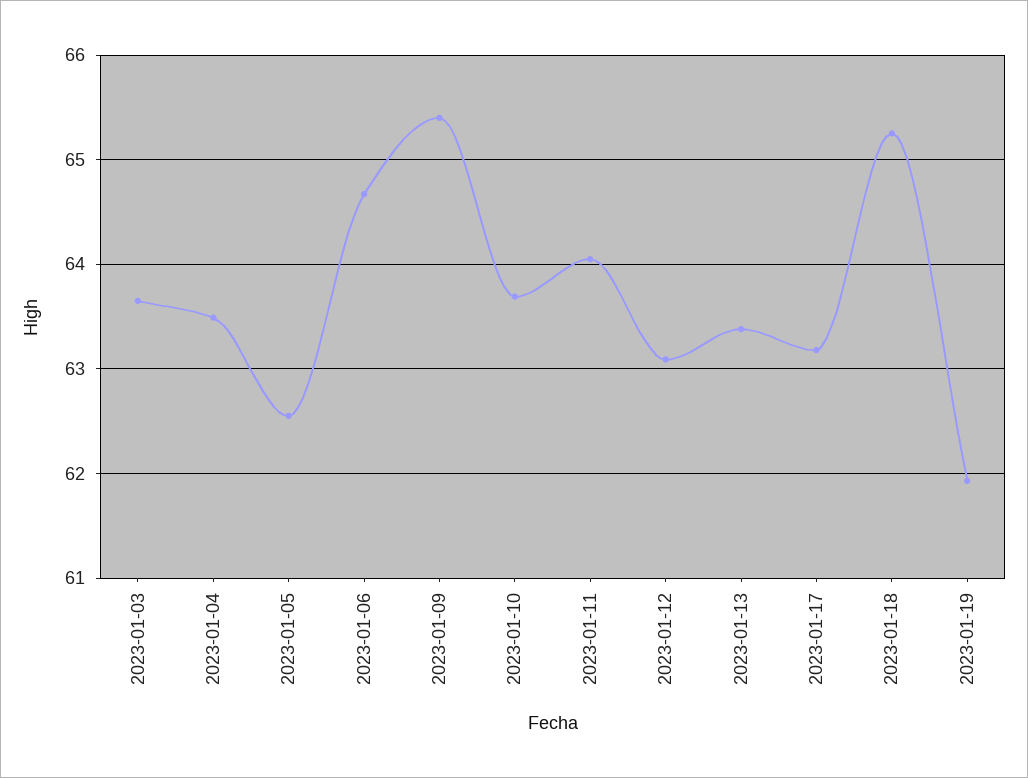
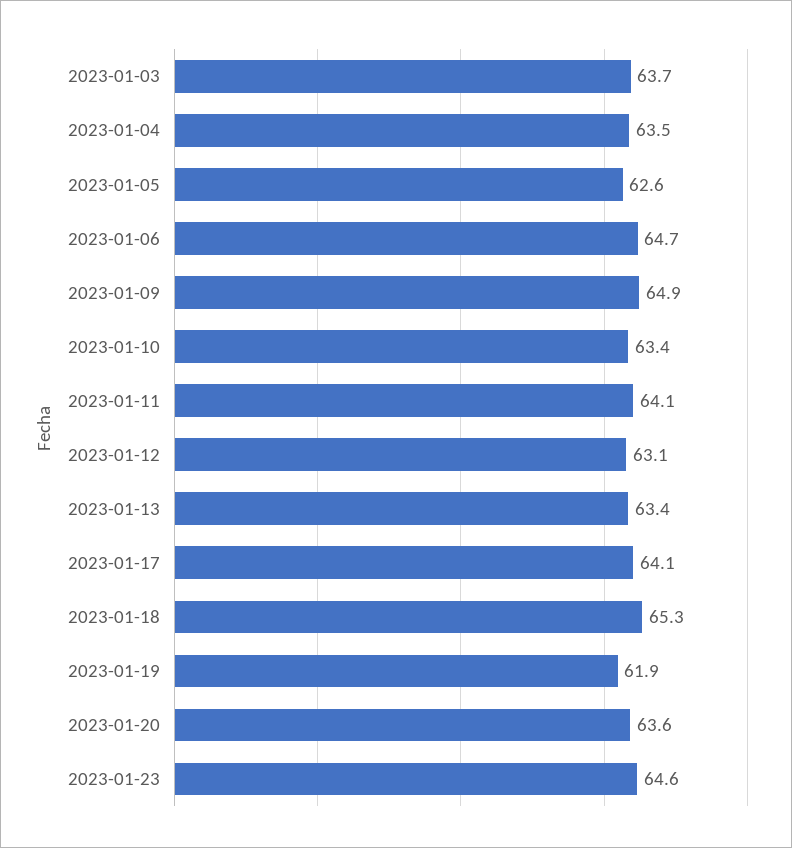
2023-01-09: 65.4 -> 64.9
2023-01-10: 63.7 -> 63.4
2023-01-17: 63.2 -> 64.1
2023-01-20: none -> 63.6
2023-01-23: none -> 64.6

